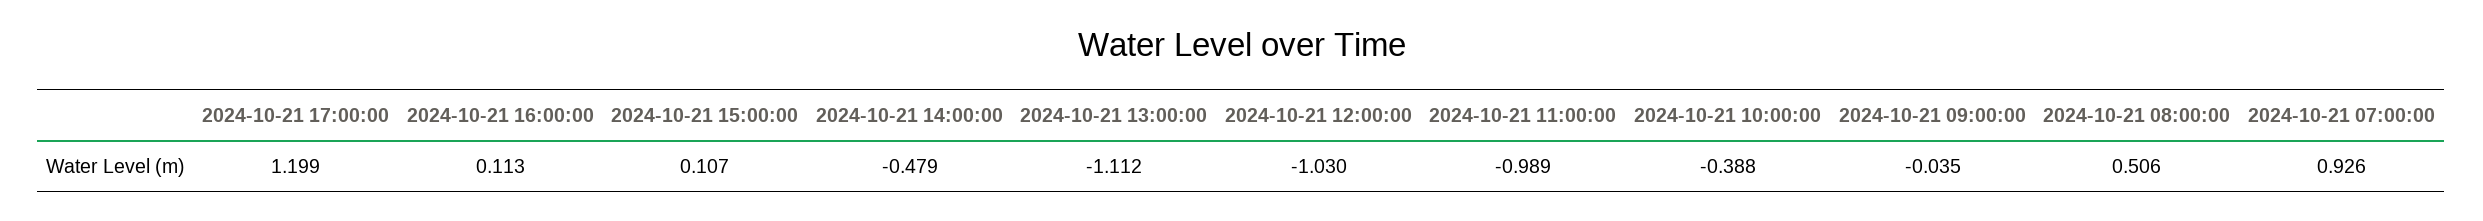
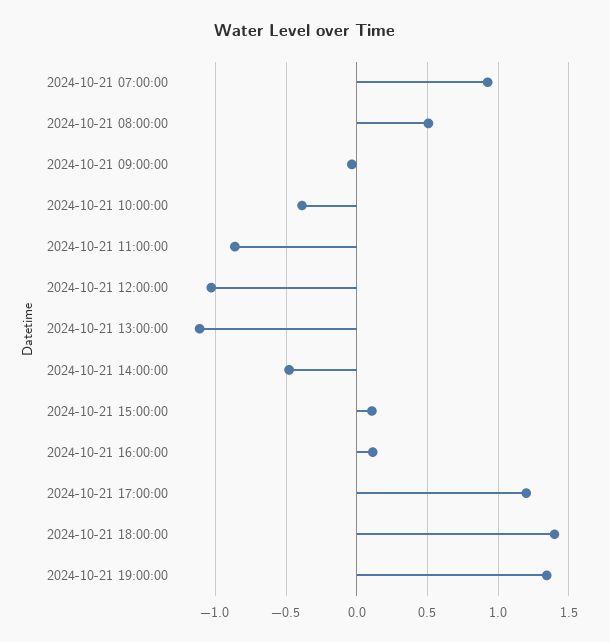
2024-10-21 11:00:00: -0.989 -> -0.85
2024-10-21 18:00:00: none -> 1.4
2024-10-21 19:00:00: none -> 1.35

